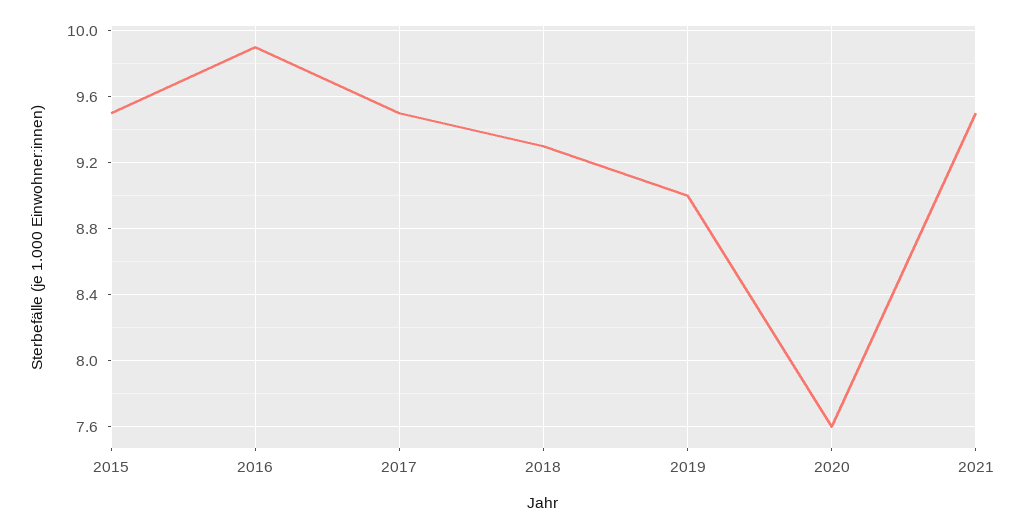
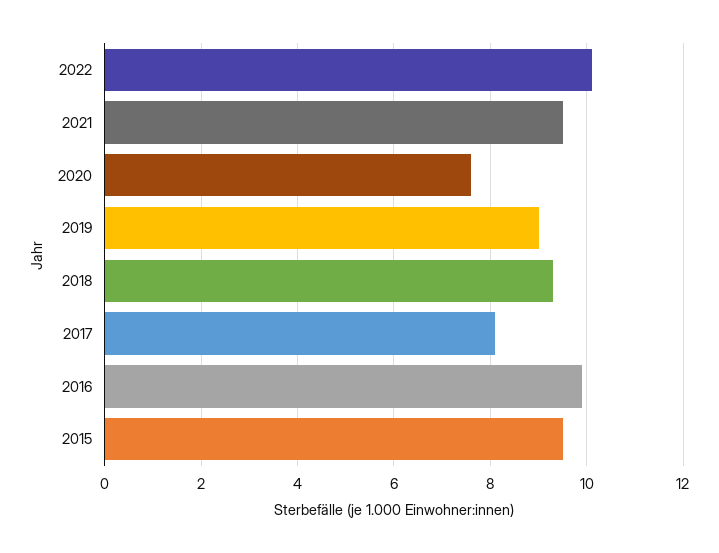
2017: 9.5 -> 8
2022: none -> 10

